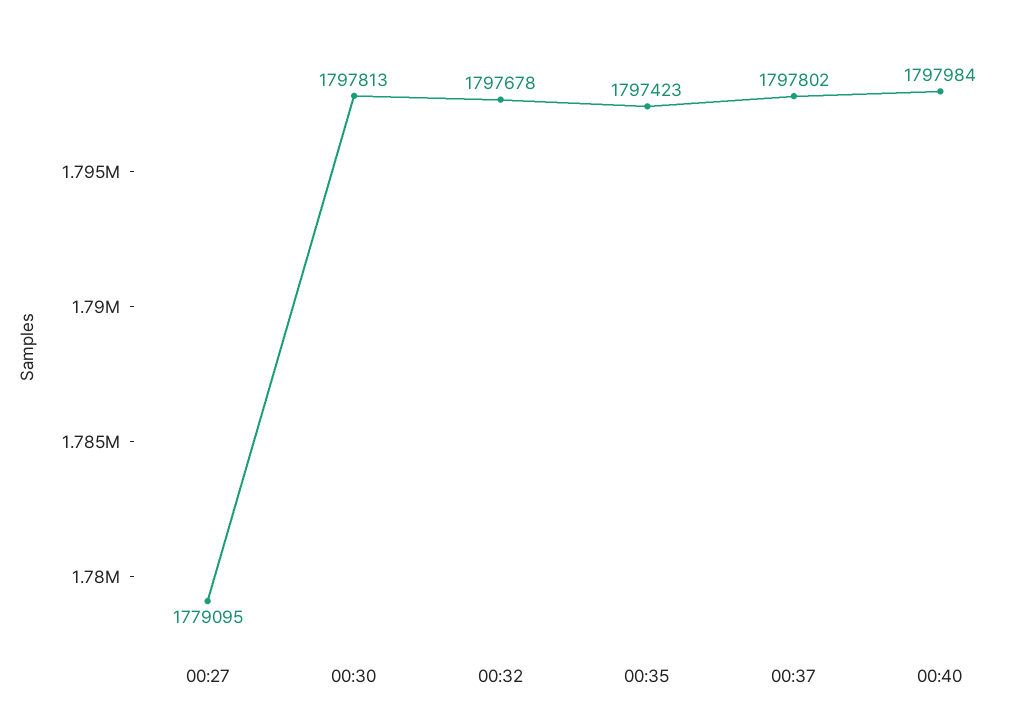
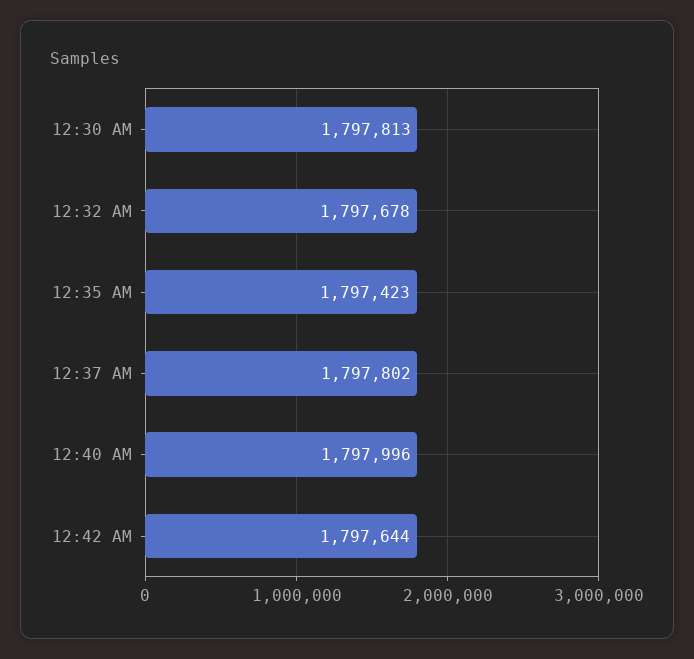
00:27: 1779095 -> none
00:40: 1797984 -> 1797996
12:42 AM: none -> 1797644

